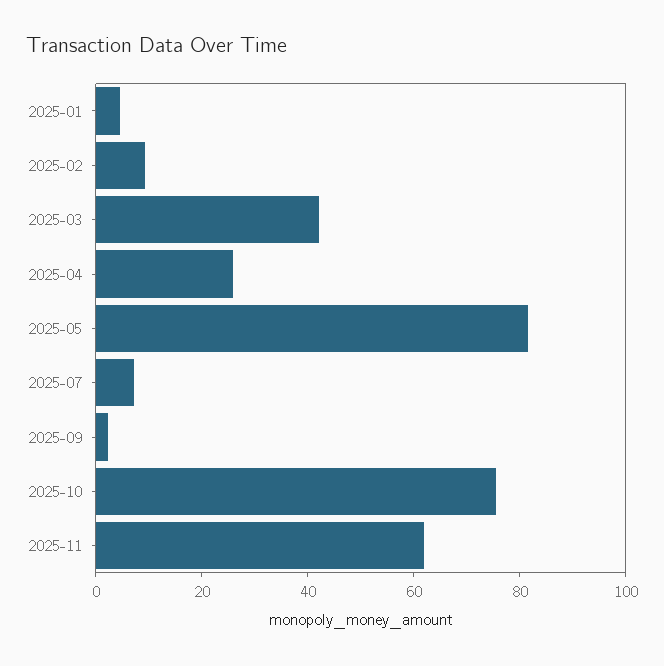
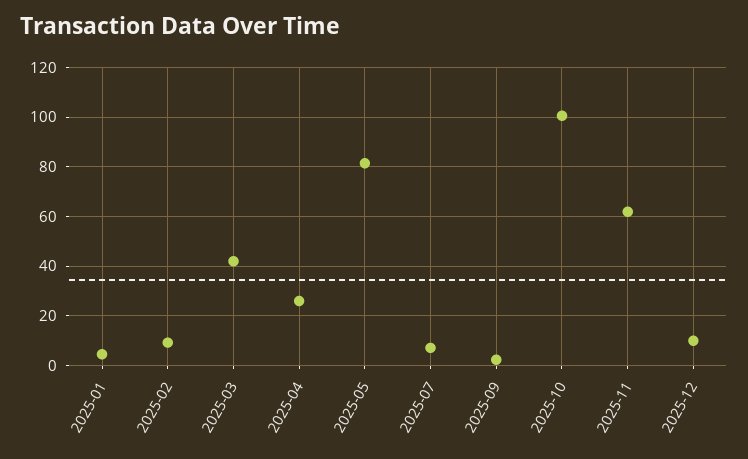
2025-10: 75 -> 100
2025-12: none -> 10

